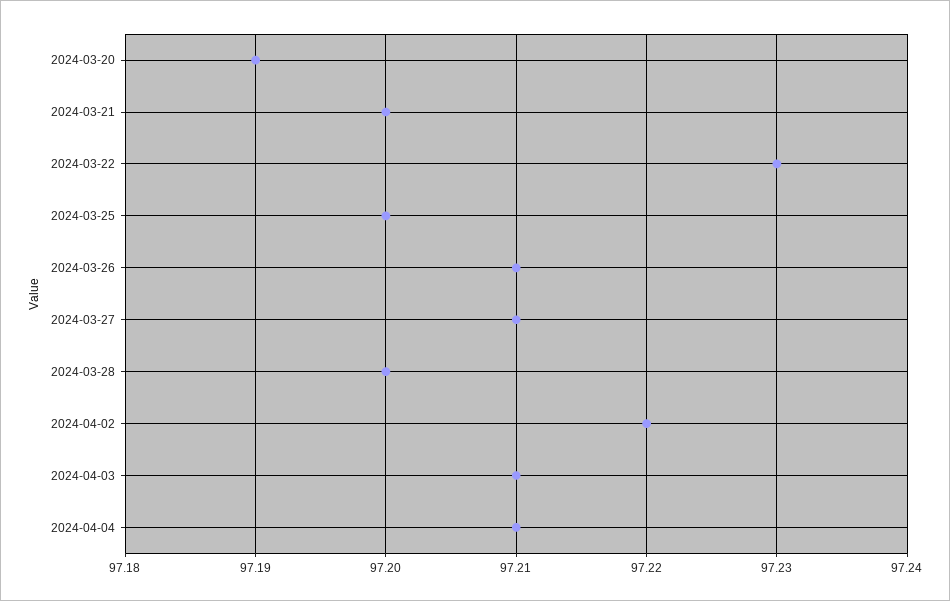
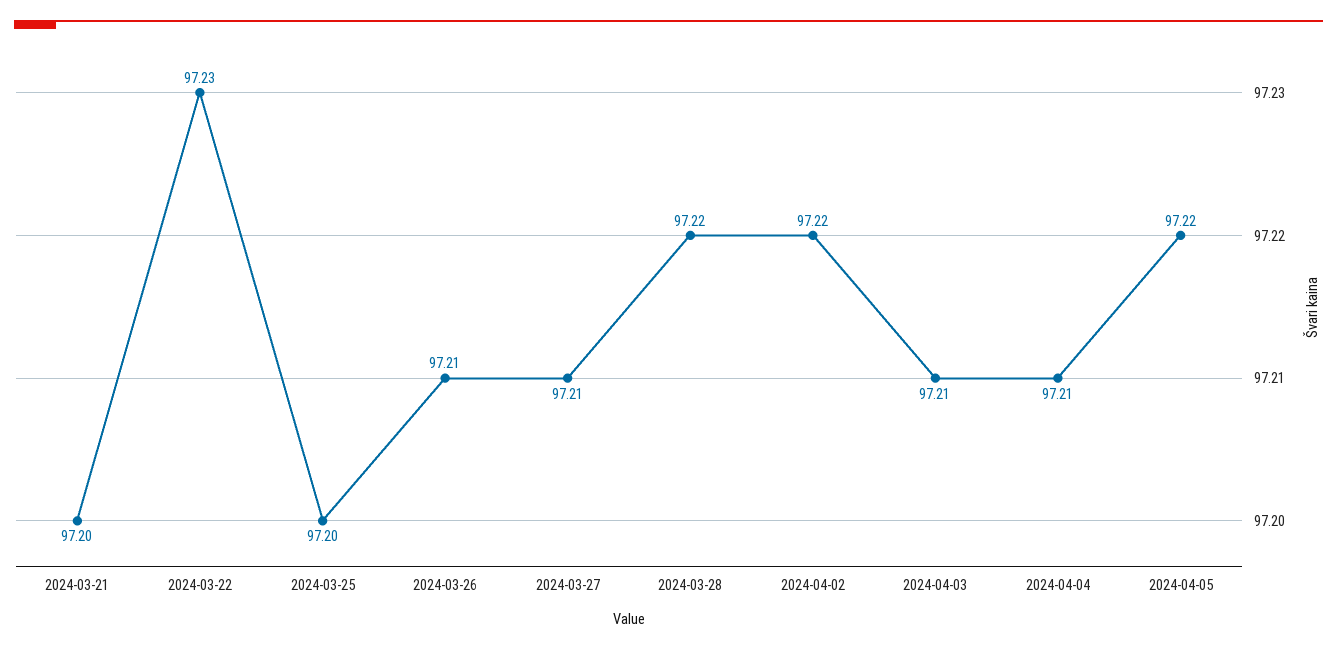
2024-03-20: 97.19 -> none
2024-03-28: 97.2 -> 97.22
2024-04-05: none -> 97.22

